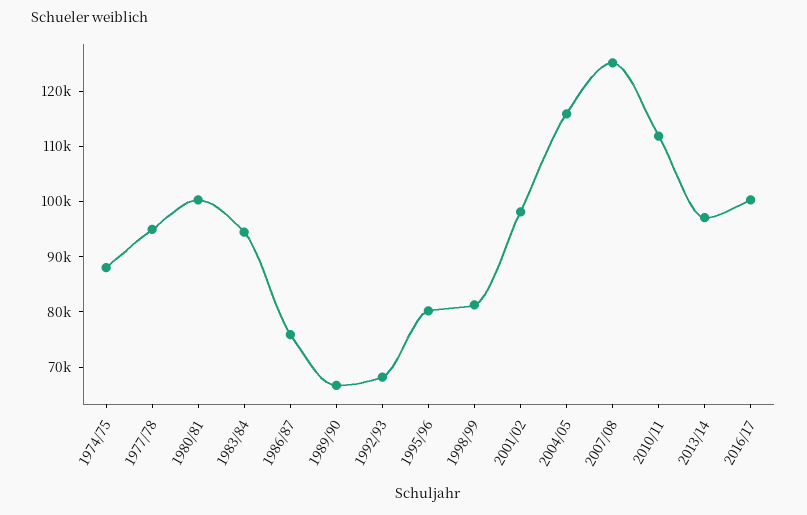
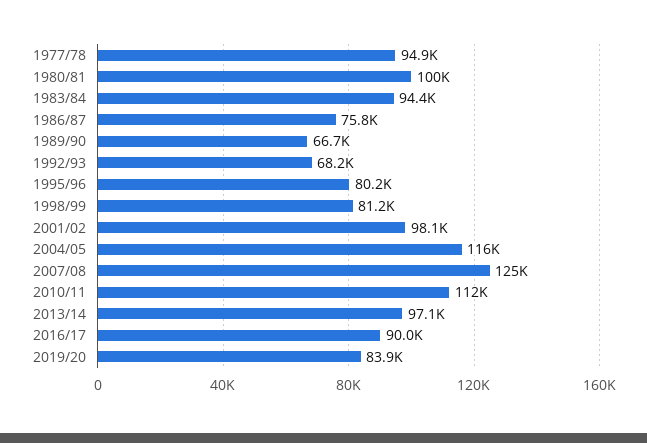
1974/75: 88000 -> none
2016/17: 100000 -> 90000
2019/20: none -> 83900

